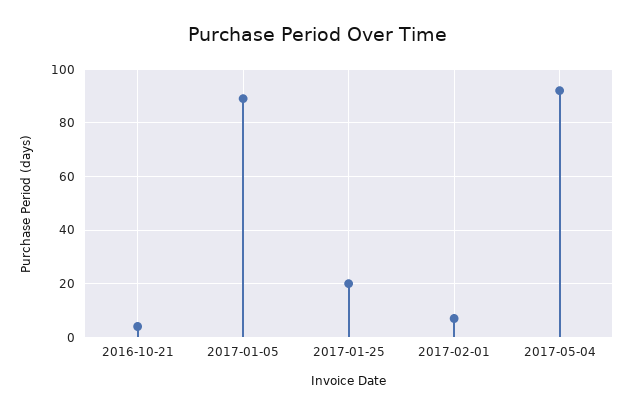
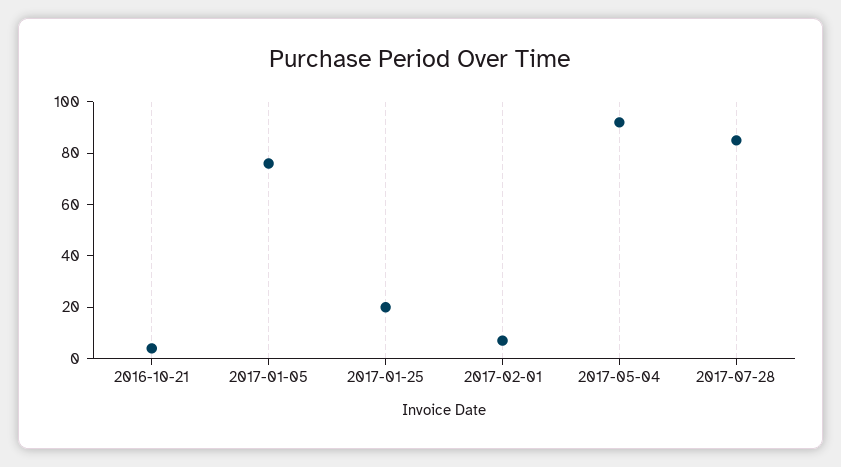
2017-01-05: 90 -> 75
2017-07-28: none -> 85

